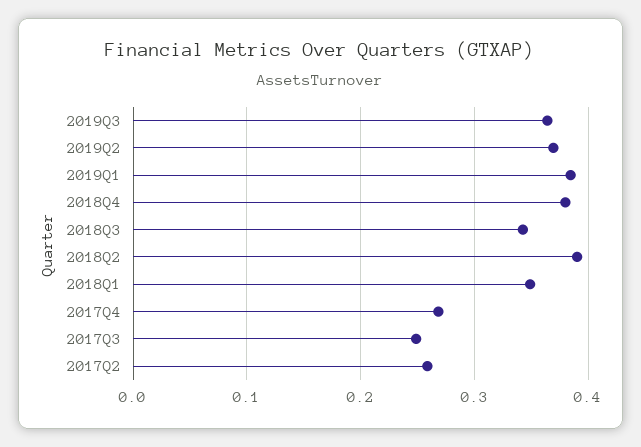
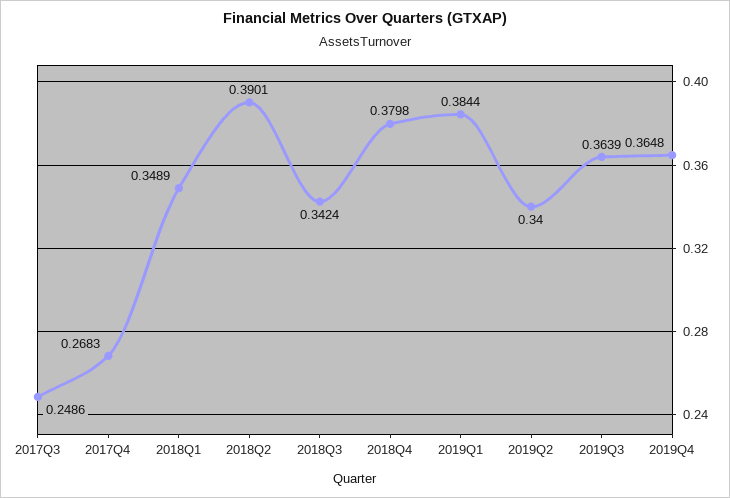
2019Q2: 0.37 -> 0.34
2017Q2: 0.26 -> none
2019Q4: none -> 0.3648

